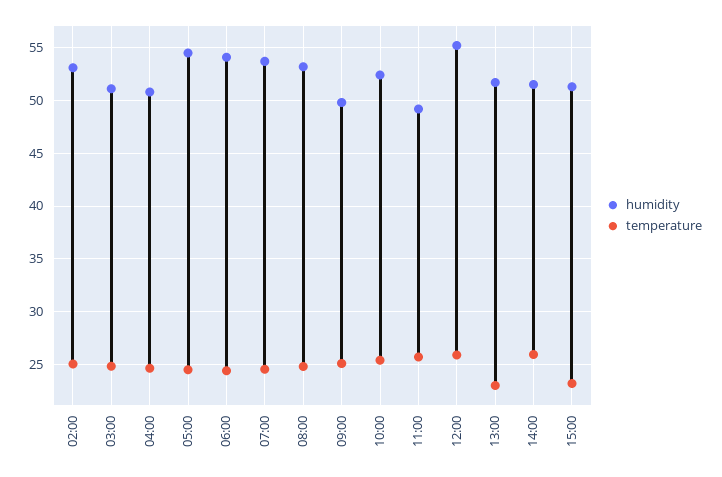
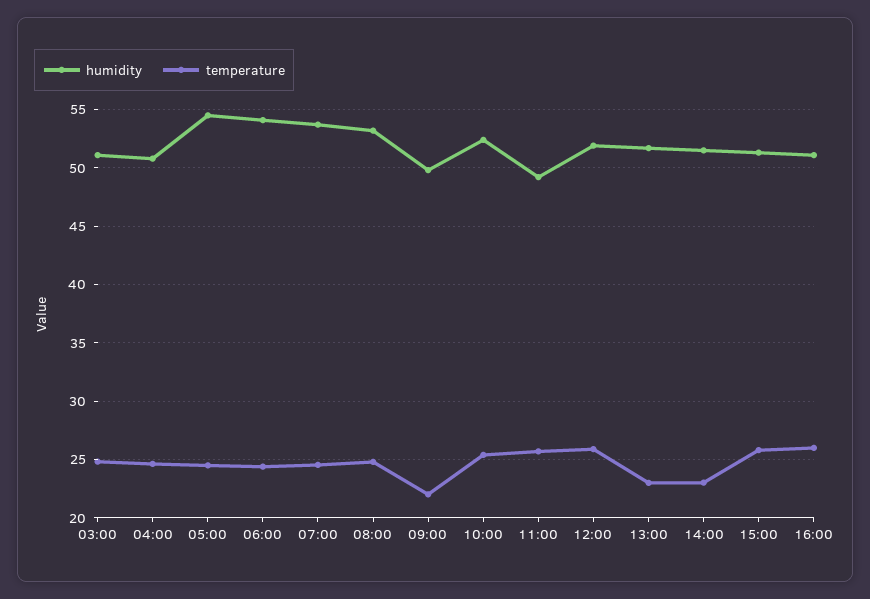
humidity, 02:00: 53 -> none
temperature, 02:00: 25 -> none
temperature, 09:00: 25 -> 22
humidity, 12:00: 55 -> 52
temperature, 14:00: 26 -> 23
temperature, 15:00: 23 -> 26
humidity, 16:00: none -> 51
temperature, 16:00: none -> 26

